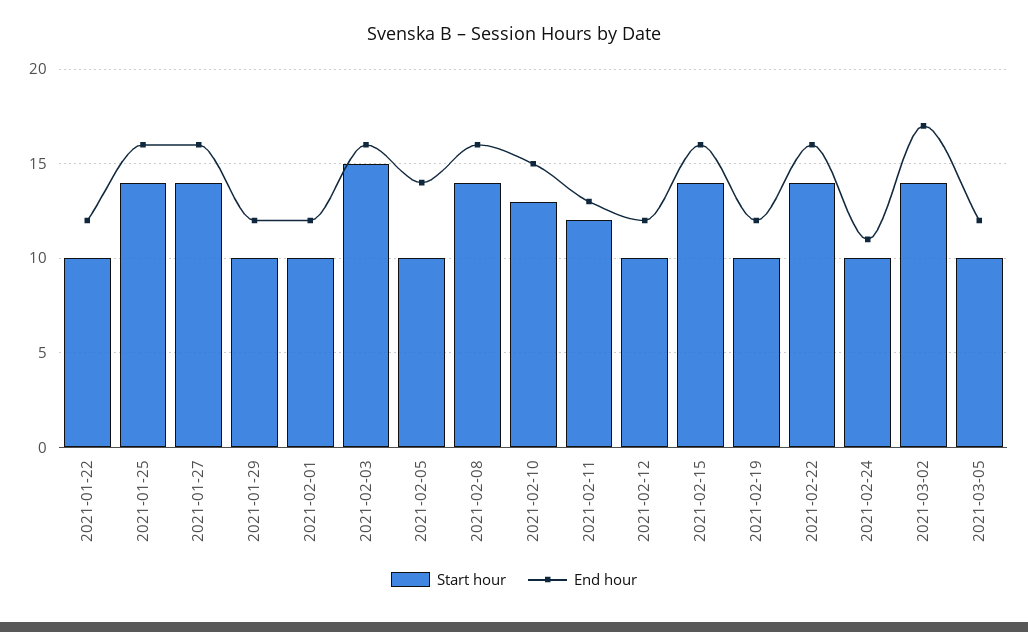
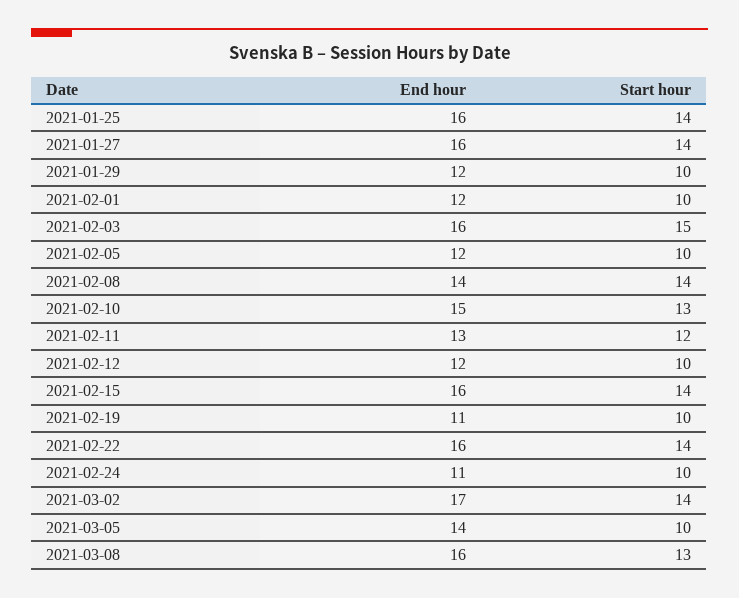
Start hour, 2021-01-22: 10 -> none
End hour, 2021-01-22: 12 -> none
End hour, 2021-02-05: 14 -> 12
End hour, 2021-02-08: 16 -> 14
End hour, 2021-02-19: 12 -> 11
End hour, 2021-03-05: 12 -> 14
End hour, 2021-03-08: none -> 16
Start hour, 2021-03-08: none -> 13

